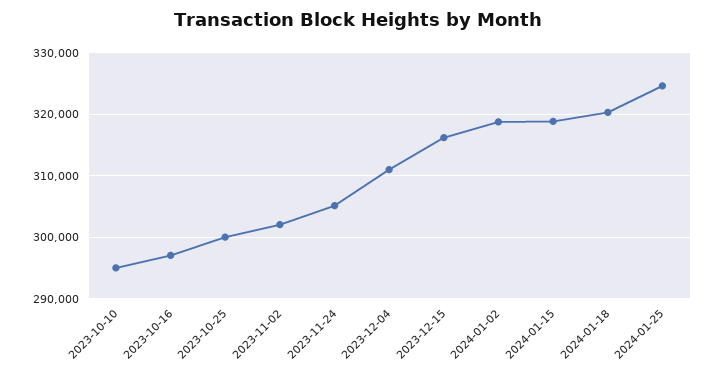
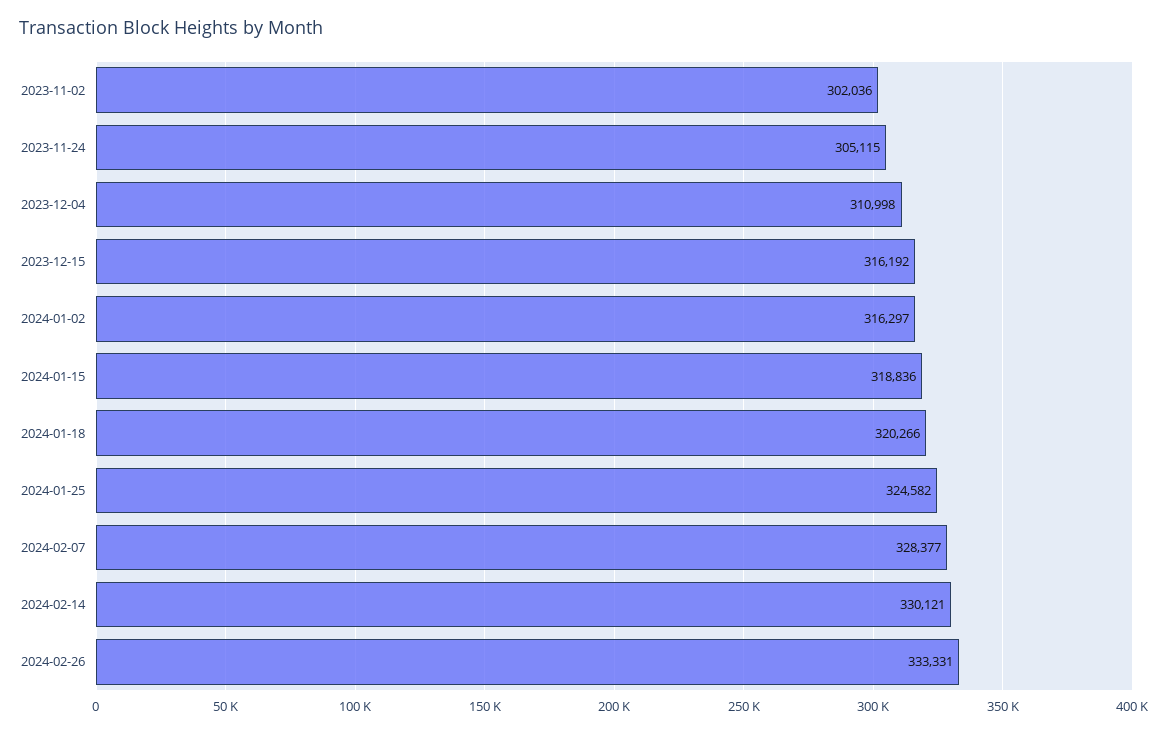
2023-10-10: 295000 -> none
2023-10-16: 297000 -> none
2023-10-25: 300000 -> none
2024-01-02: 319000 -> 316297
2024-02-07: none -> 328377
2024-02-14: none -> 330121
2024-02-26: none -> 333331

